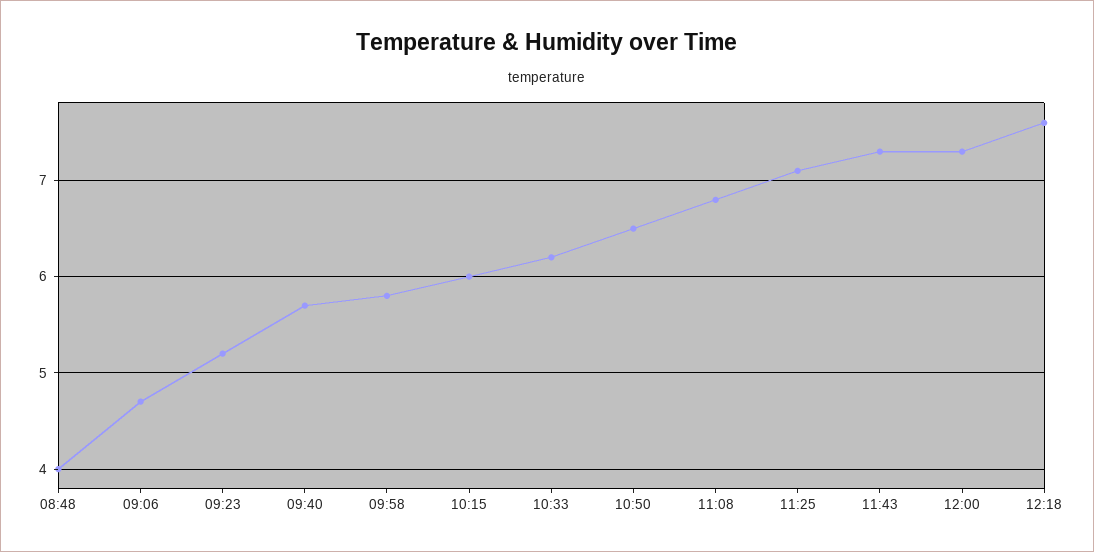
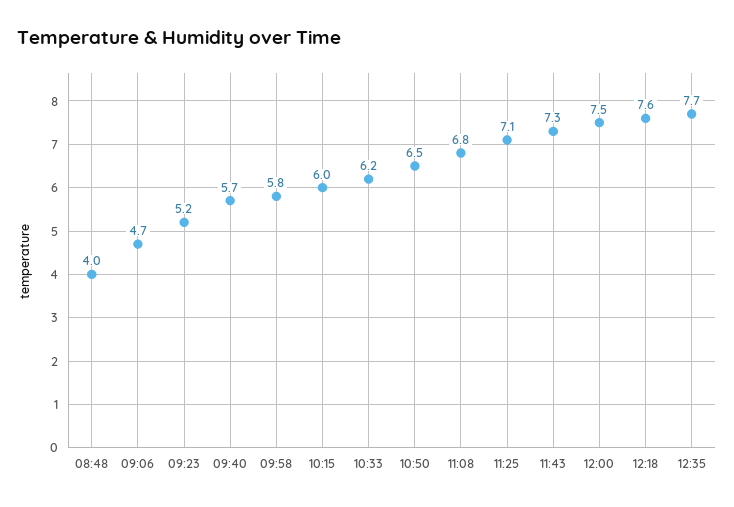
12:00: 7.3 -> 7.5
12:35: none -> 7.7

